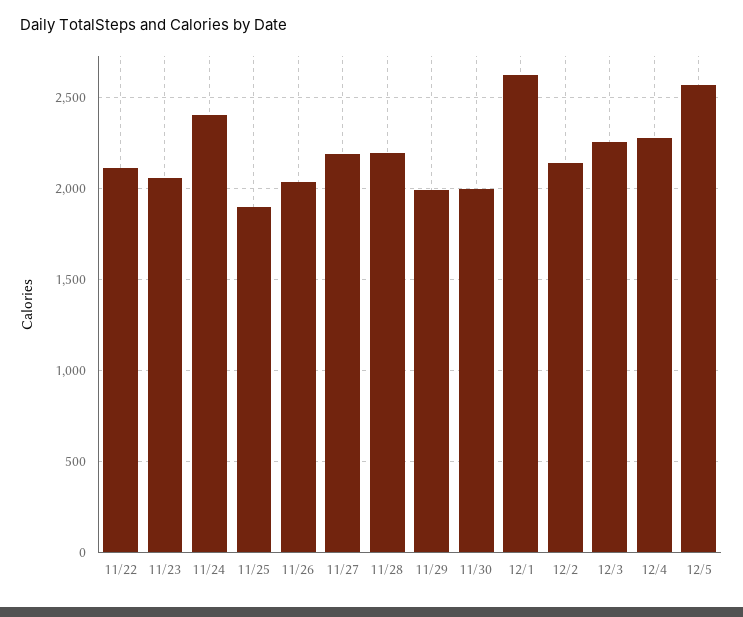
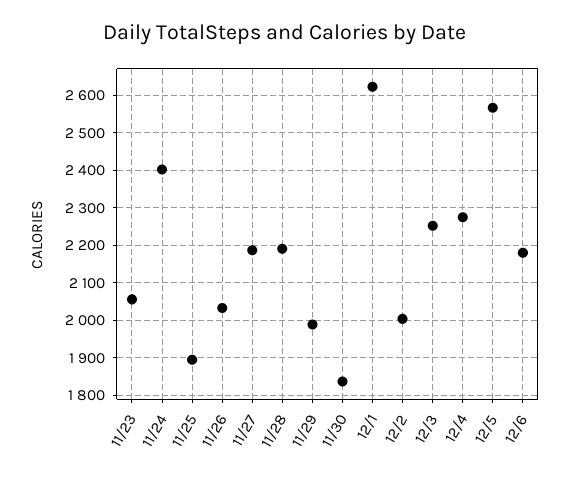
11/22: 2100 -> none
11/30: 2000 -> 1840
12/2: 2150 -> 2000
12/6: none -> 2180

